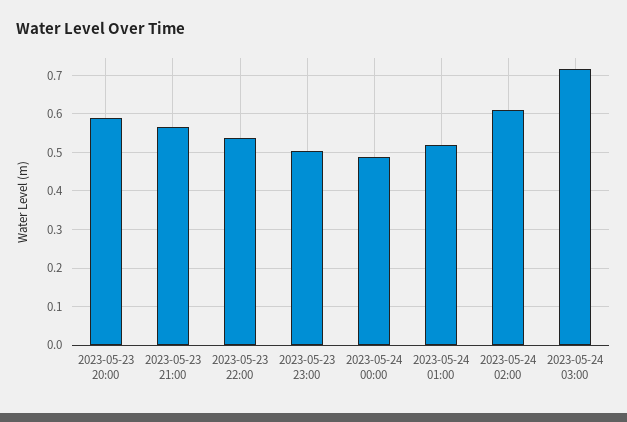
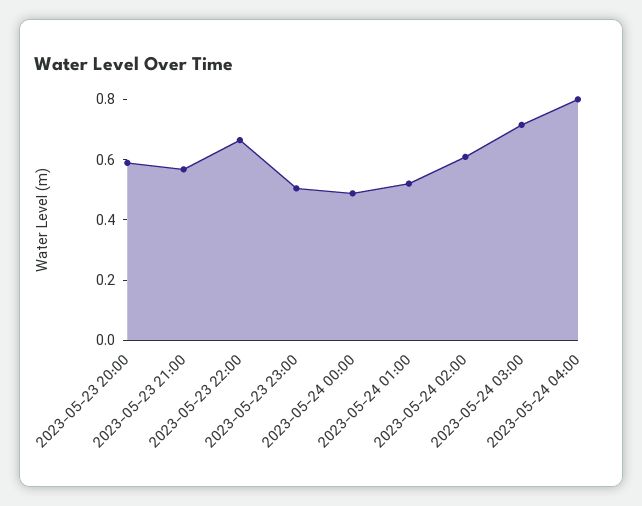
2023-05-23 22:00: 0.54 -> 0.65
2023-05-24 04:00: none -> 0.8

